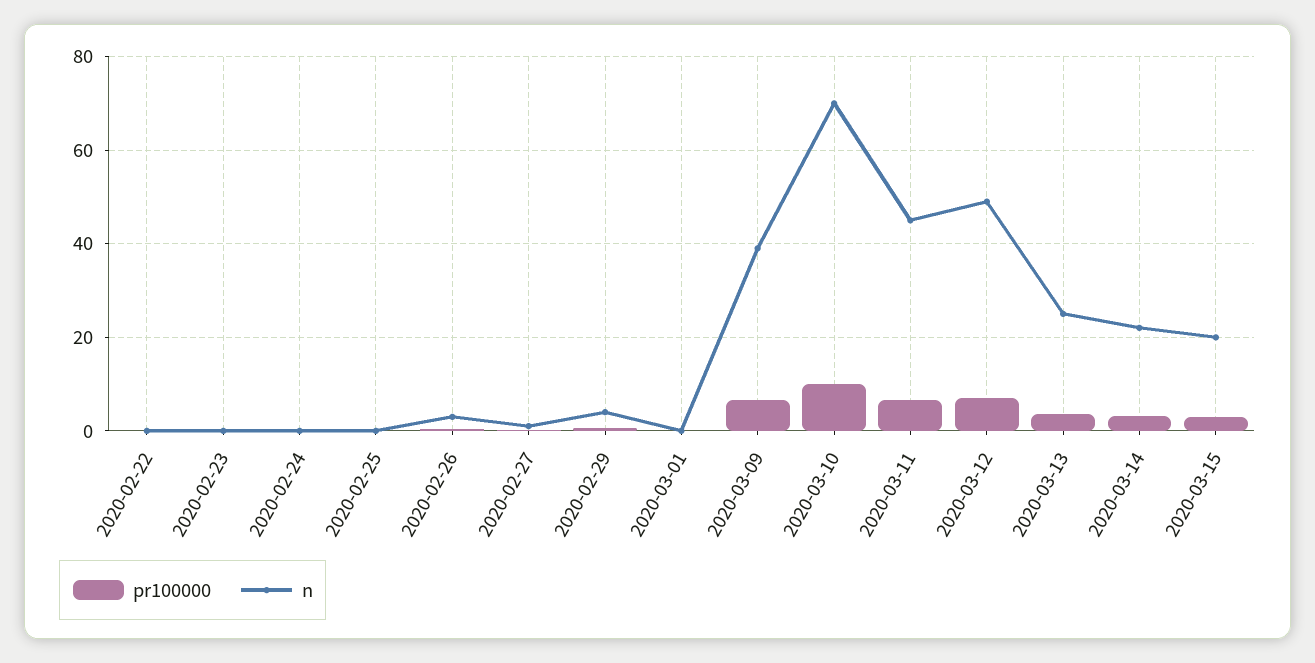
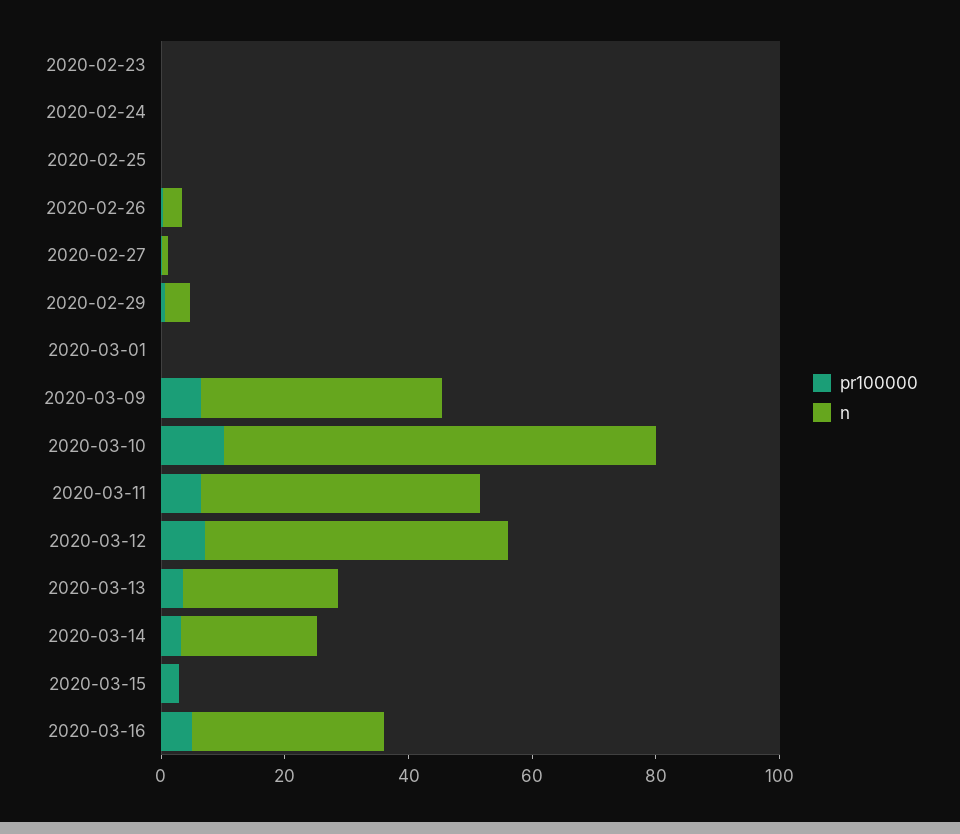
pr100000, 2020-02-22: 0 -> none
n, 2020-02-22: 0 -> none
n, 2020-03-15: 20 -> 0
pr100000, 2020-03-16: none -> 5
n, 2020-03-16: none -> 30

